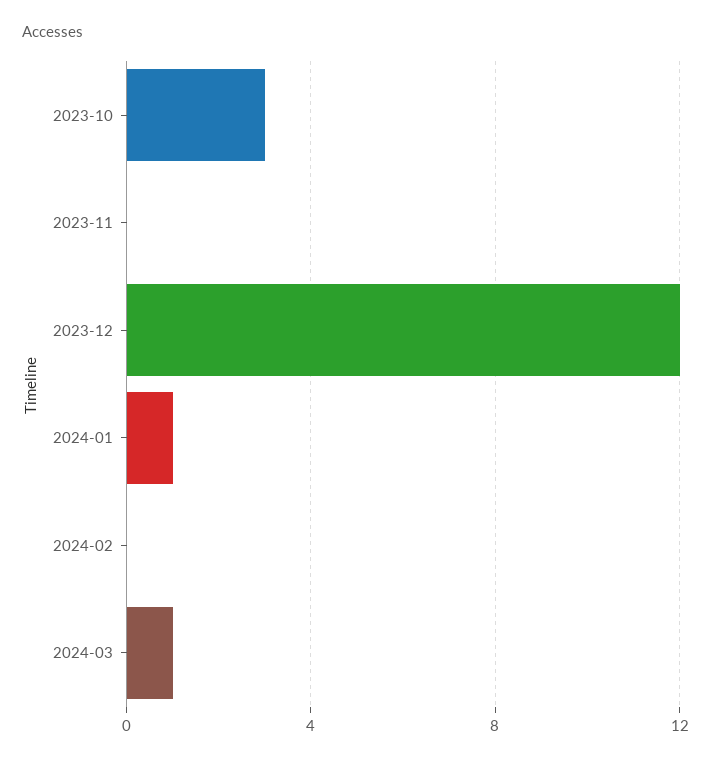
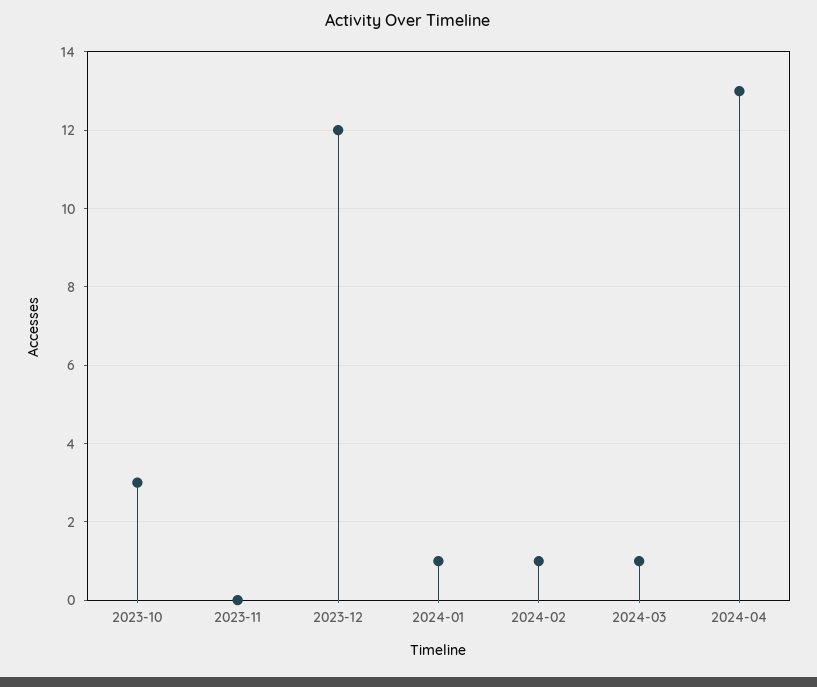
2024-02: 0 -> 1
2024-04: none -> 13

